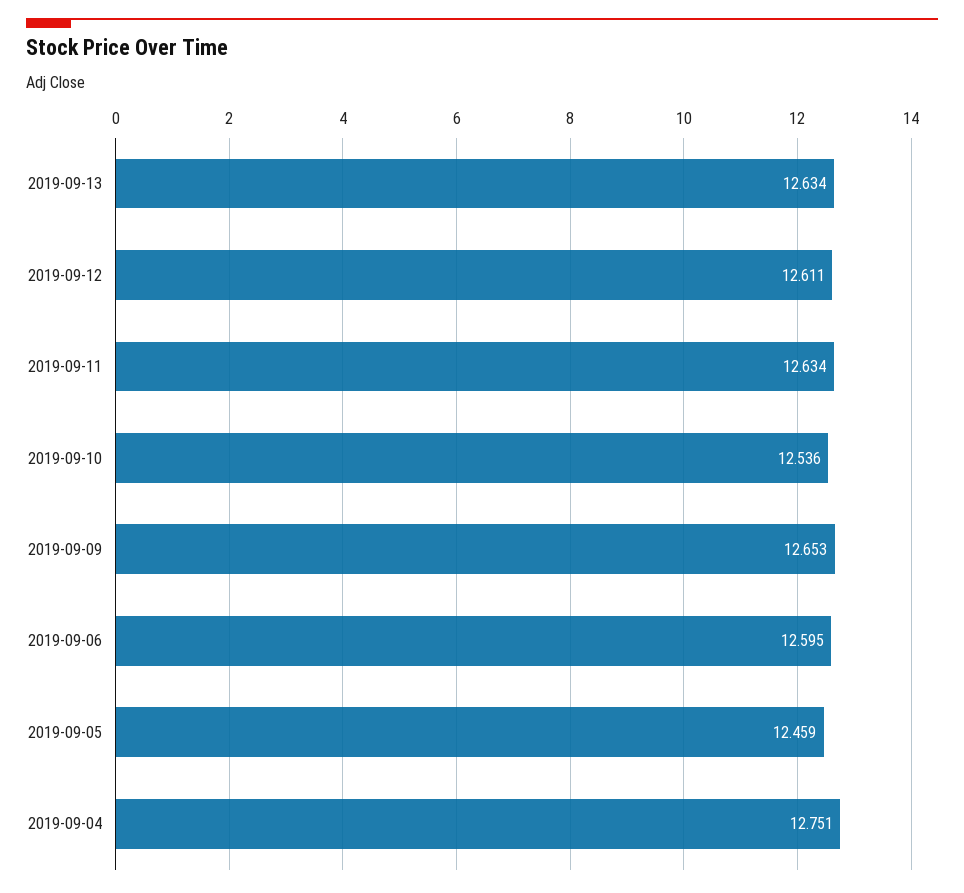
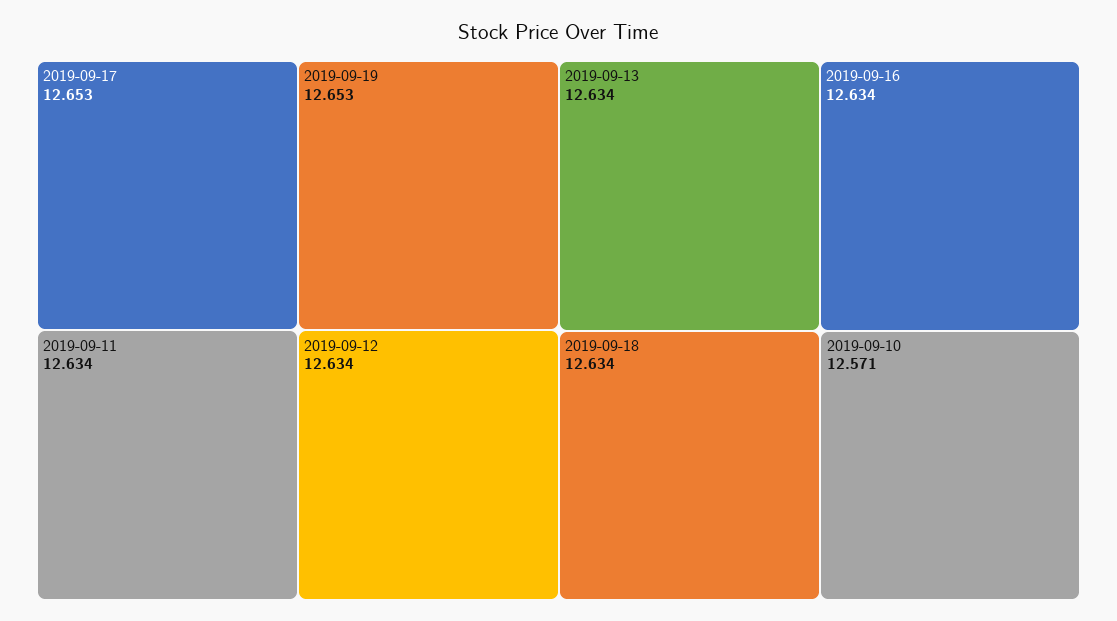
2019-09-12: 12.611 -> 12.634
2019-09-10: 12.536 -> 12.571
2019-09-09: 12.653 -> none
2019-09-06: 12.595 -> none
2019-09-05: 12.459 -> none
2019-09-04: 12.751 -> none
2019-09-17: none -> 12.653
2019-09-19: none -> 12.653
2019-09-16: none -> 12.634
2019-09-18: none -> 12.634

